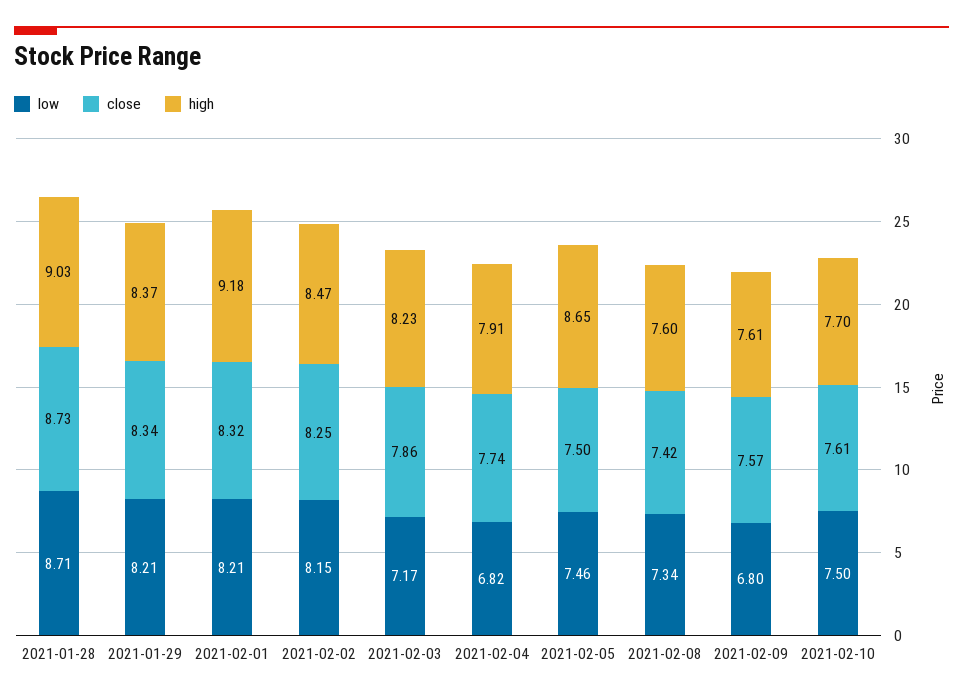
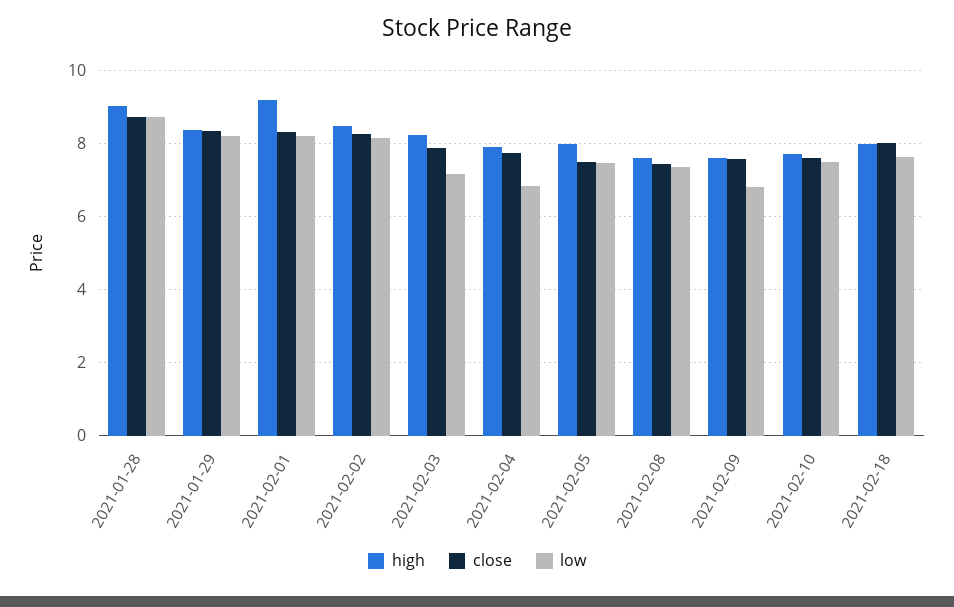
high, 2021-02-05: 8.65 -> 8
high, 2021-02-18: none -> 8
close, 2021-02-18: none -> 8
low, 2021-02-18: none -> 7.6

